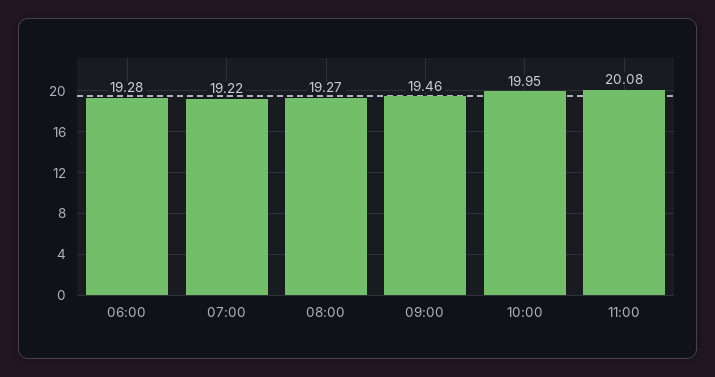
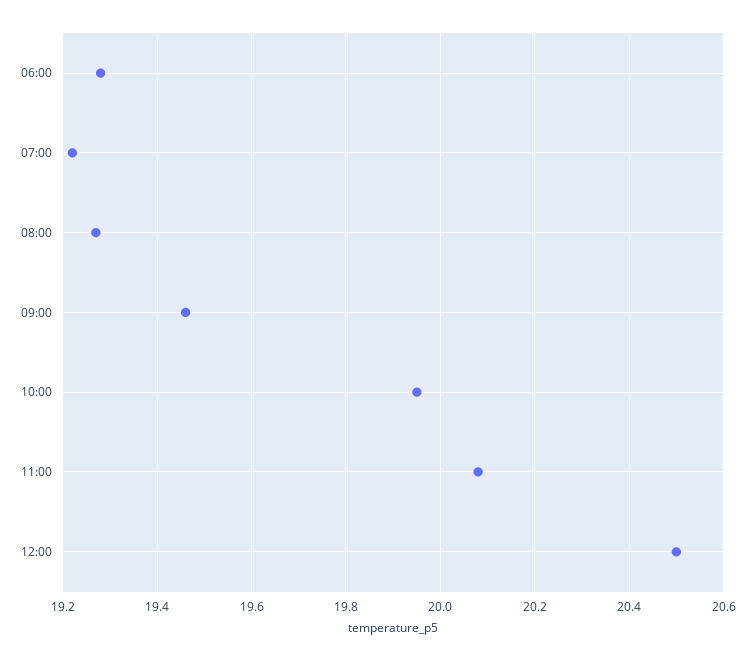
12:00: none -> 20.5

